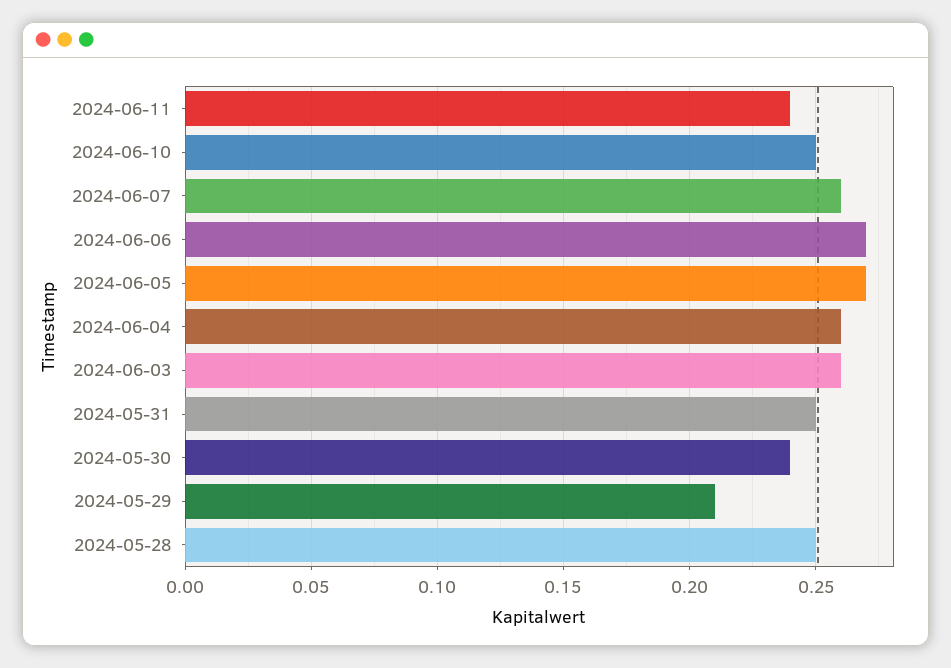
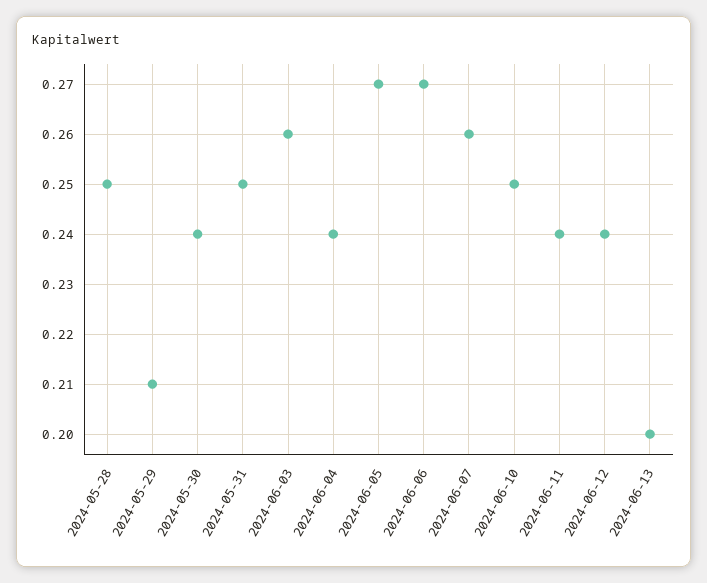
2024-06-04: 0.26 -> 0.24
2024-06-12: none -> 0.24
2024-06-13: none -> 0.2

